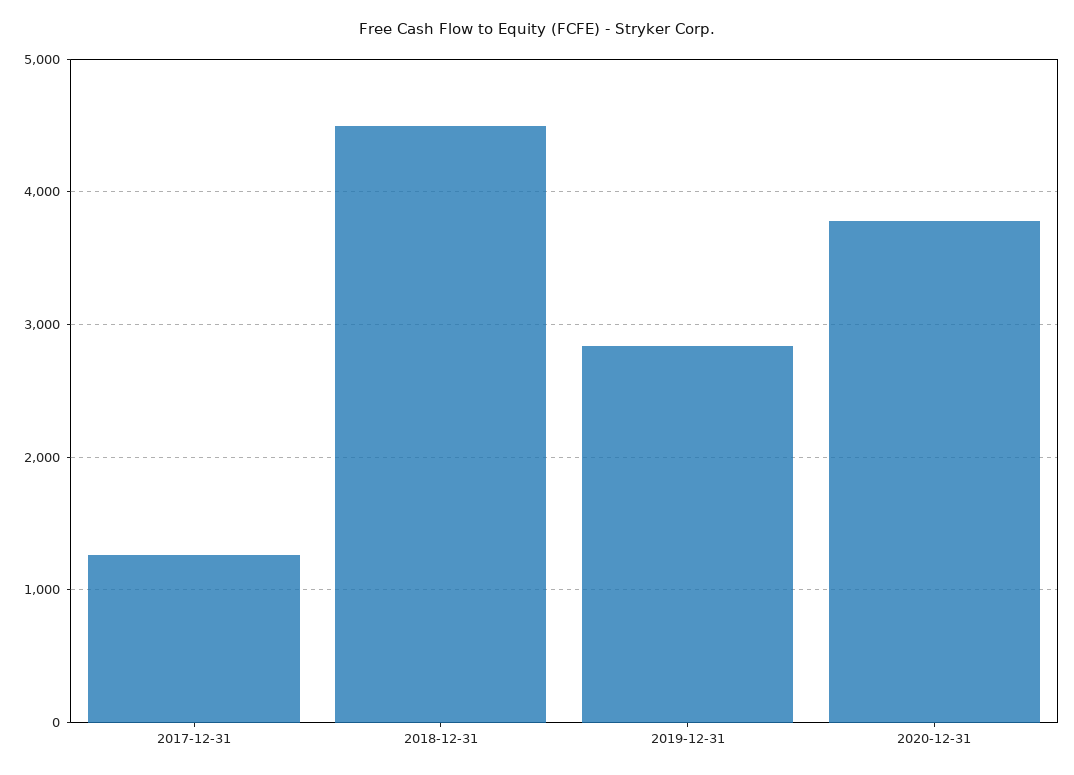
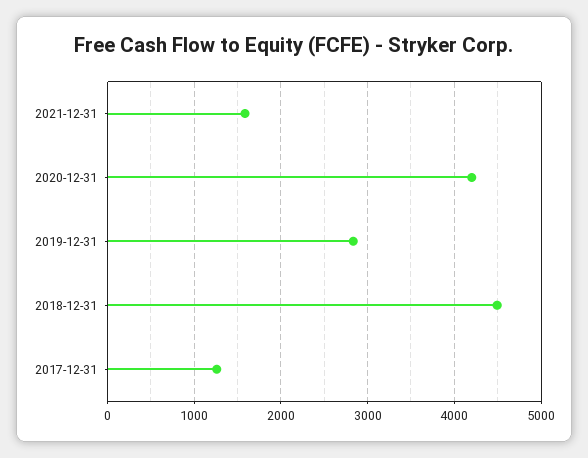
2020-12-31: 3800 -> 4200
2021-12-31: none -> 1600

